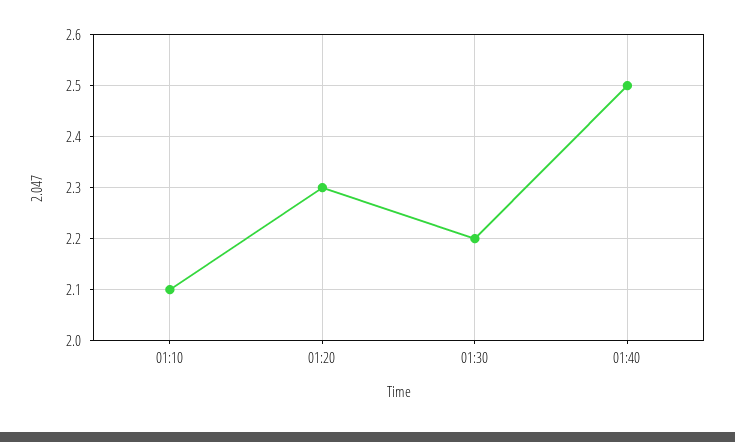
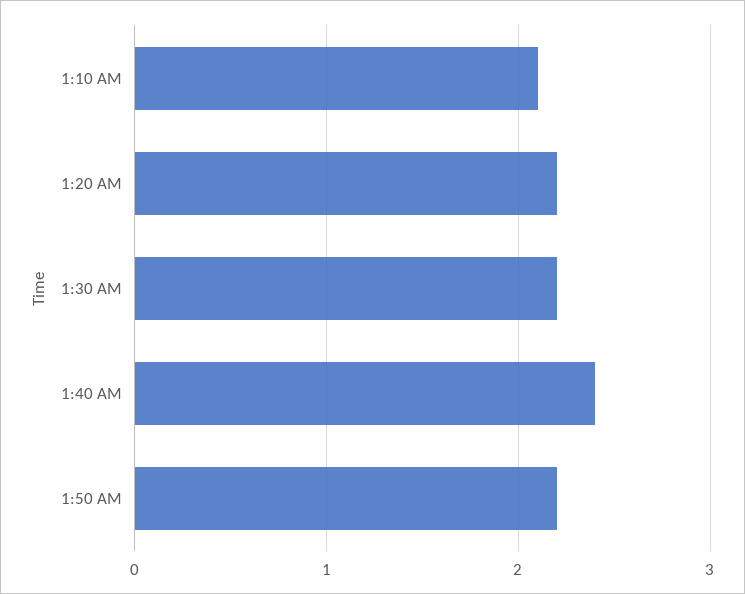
01:20: 2.3 -> 2.2
01:40: 2.5 -> 2.4
1:50 AM: none -> 2.2

